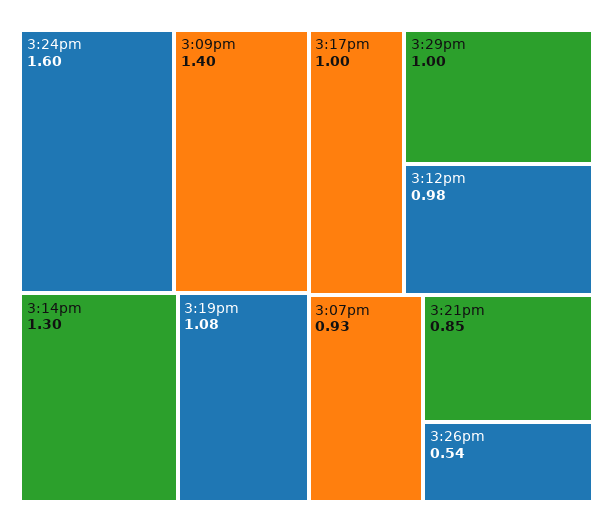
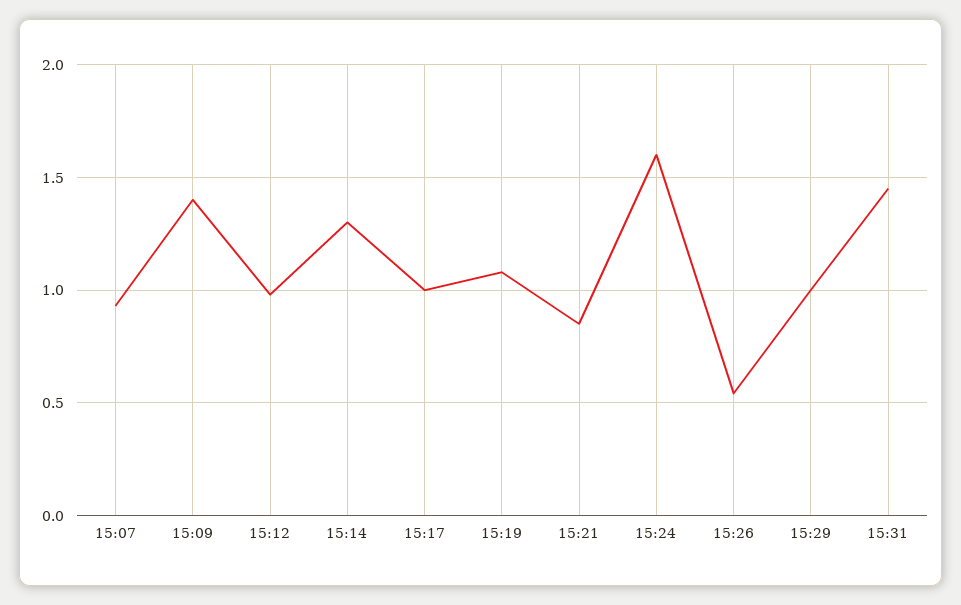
15:31: none -> 1.45

